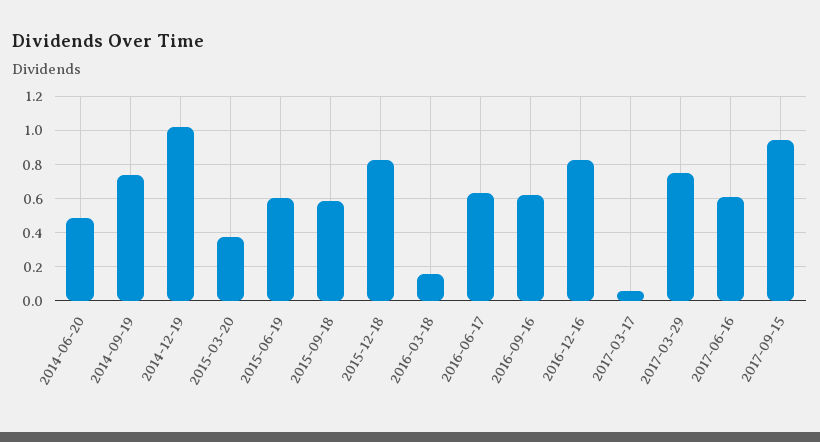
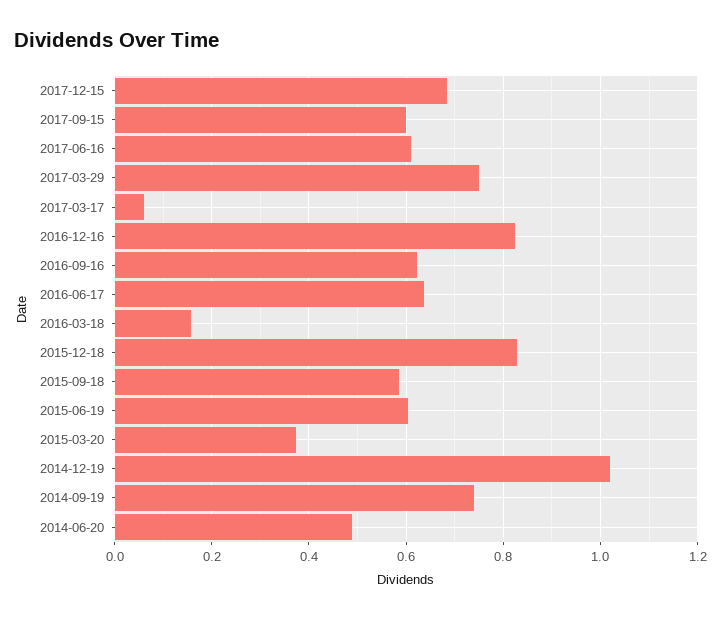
2017-09-15: 0.95 -> 0.6
2017-12-15: none -> 0.68

